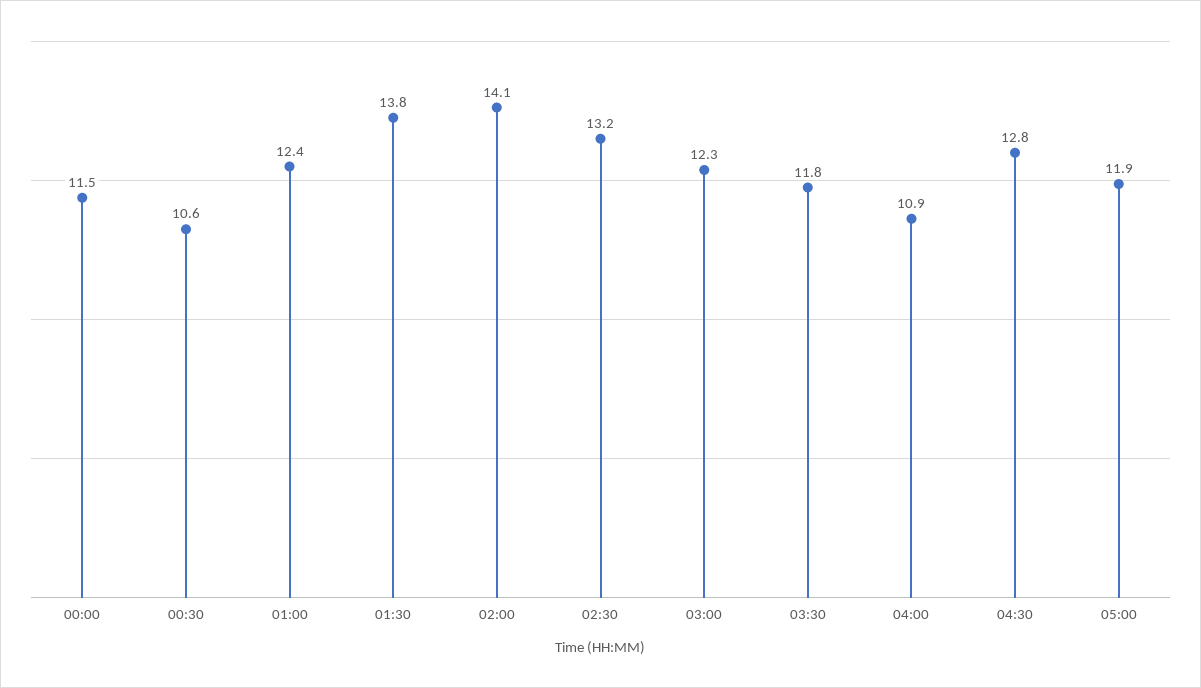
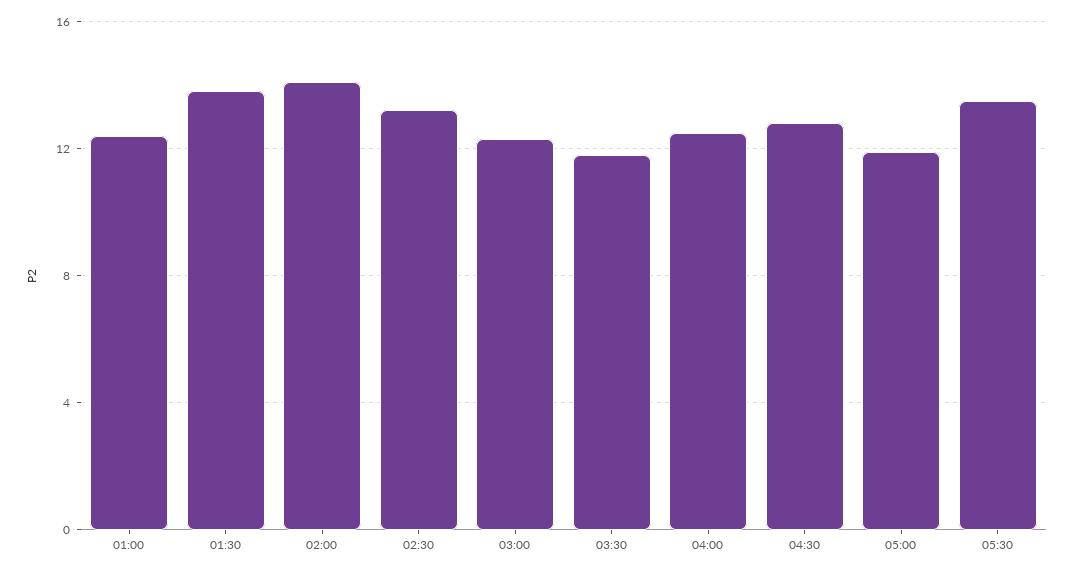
00:00: 11.5 -> none
00:30: 10.6 -> none
04:00: 10.9 -> 12.5
05:30: none -> 13.5

